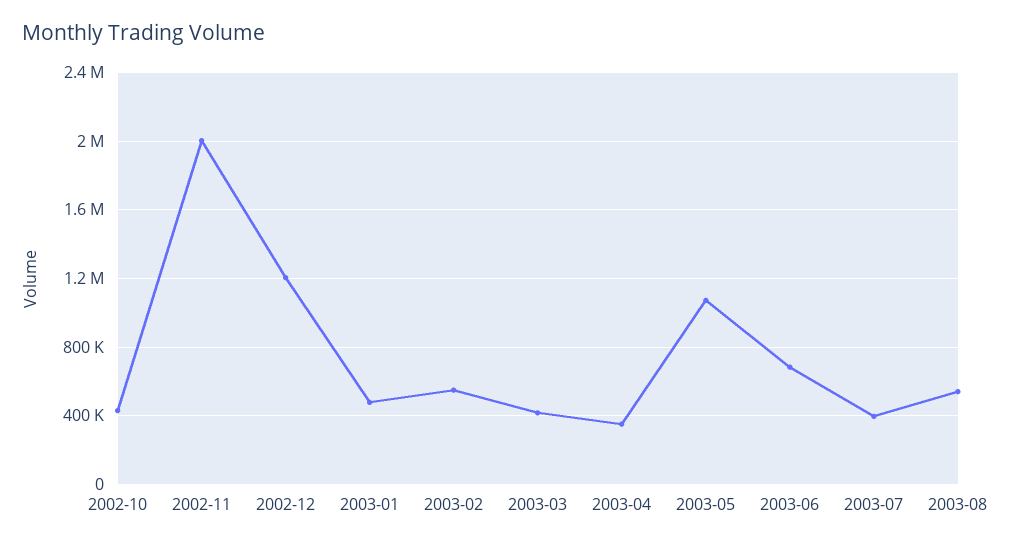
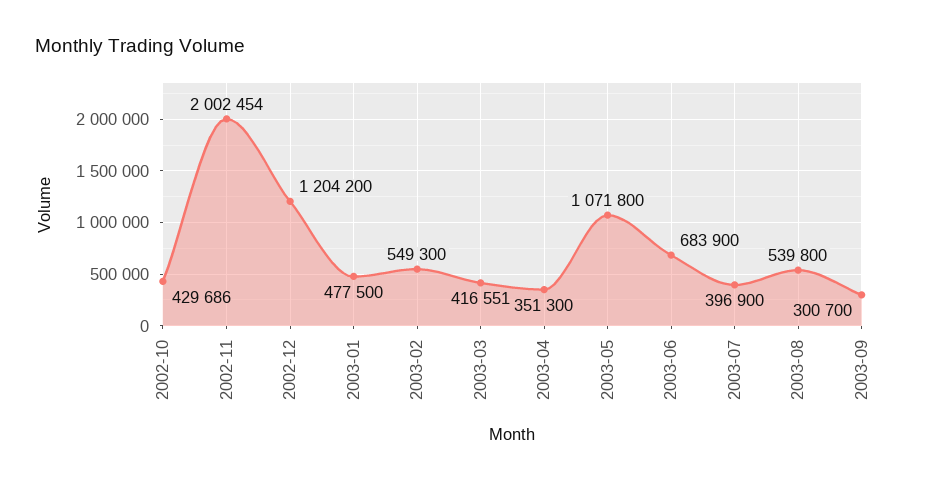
2003-09: none -> 300700

